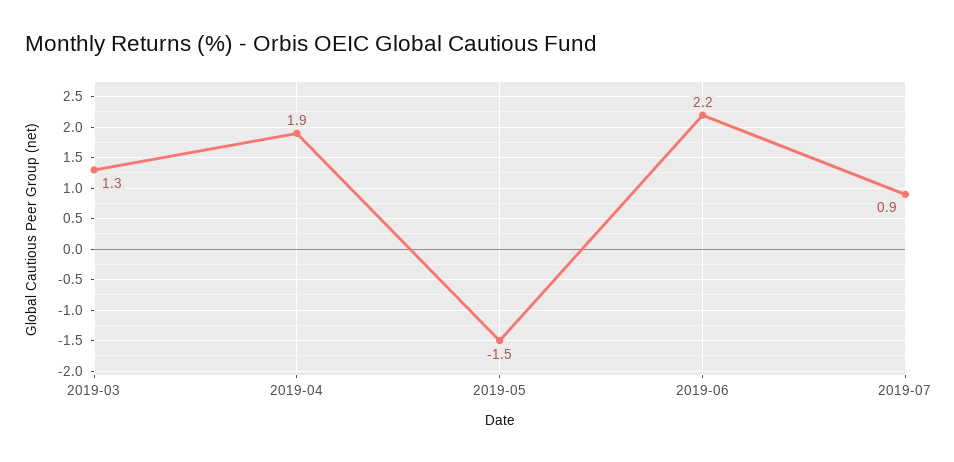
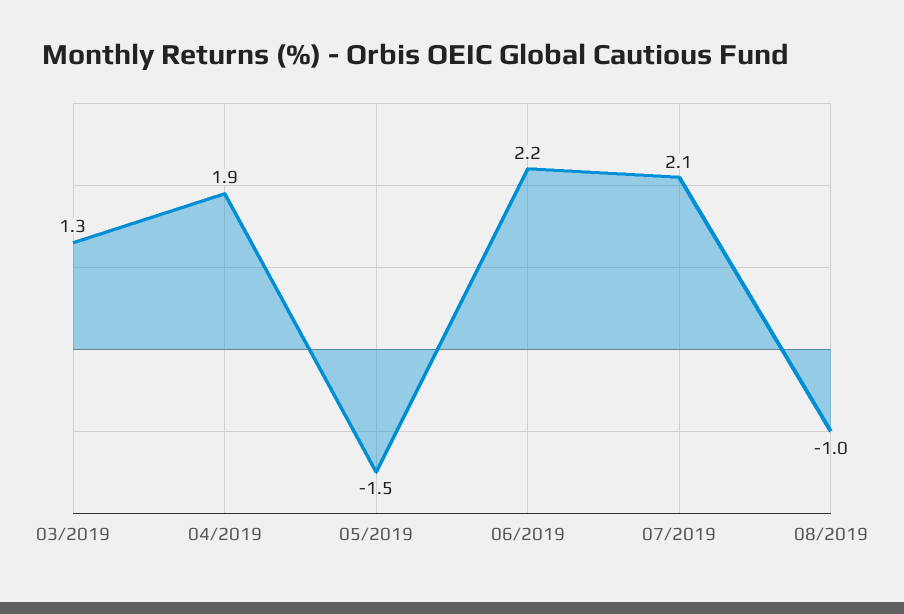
2019-07: 0.9 -> 2.1
08/2019: none -> -1

